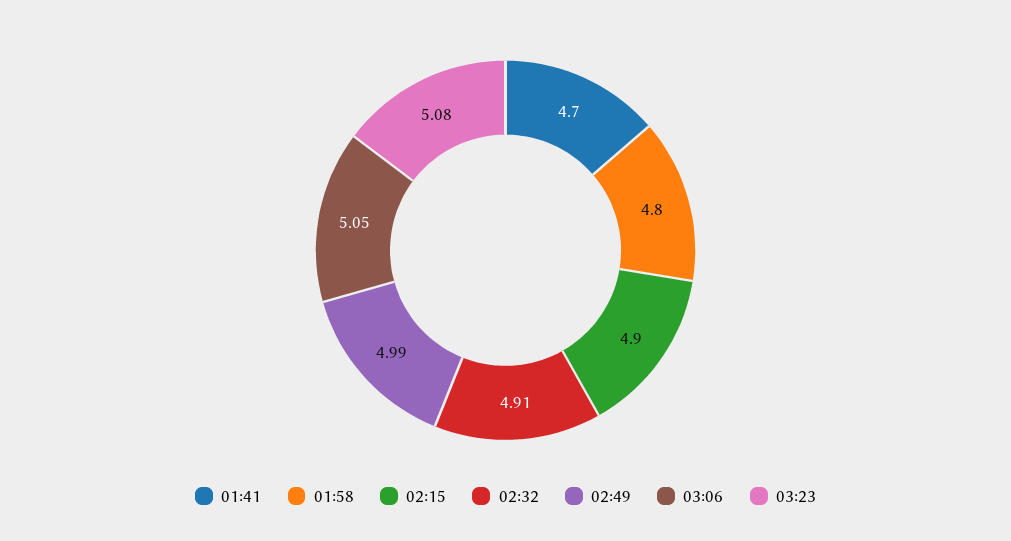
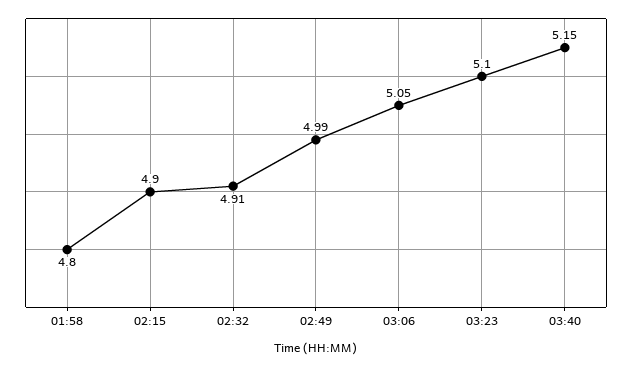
01:41: 4.7 -> none
03:23: 5.08 -> 5.1
03:40: none -> 5.15

